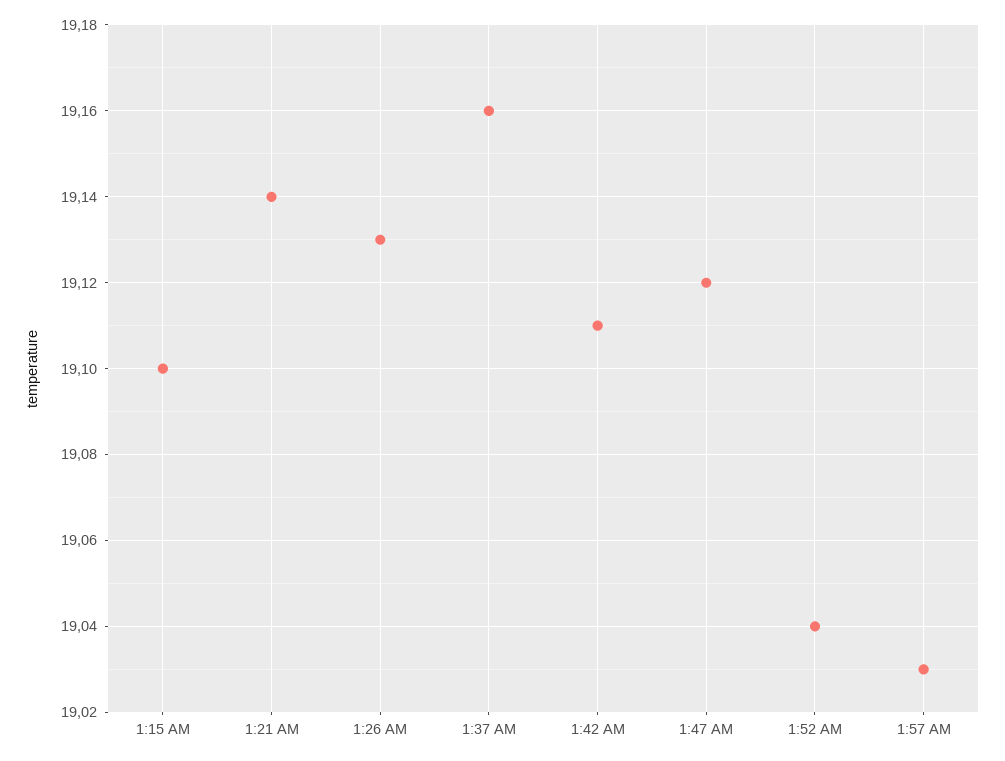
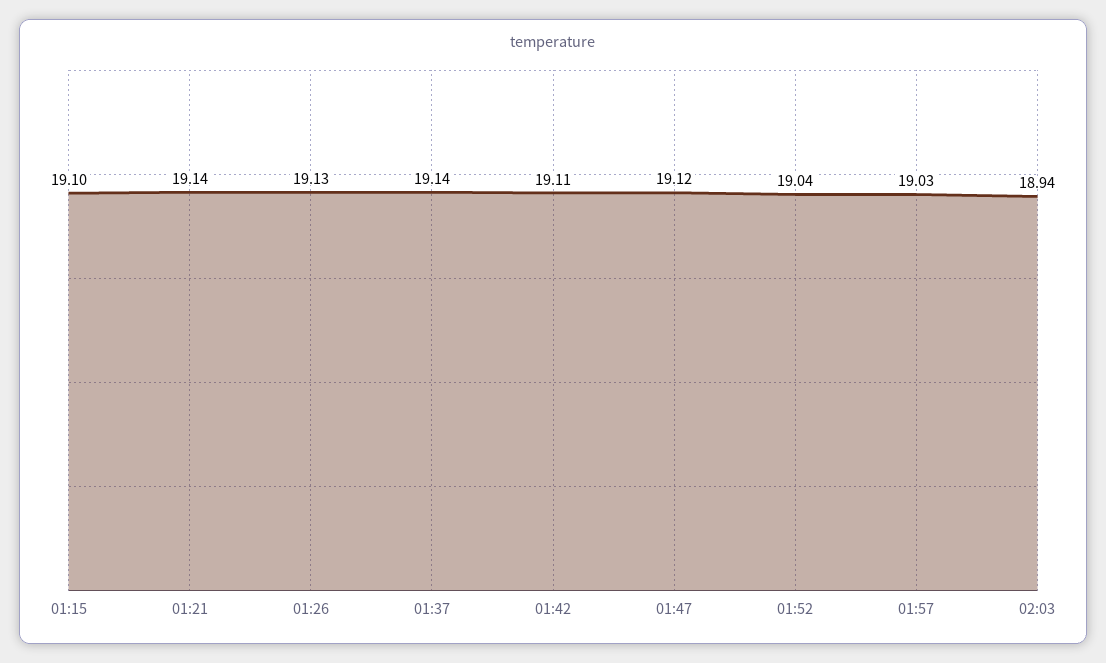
1:37 AM: 19.16 -> 19.14
02:03: none -> 18.94

